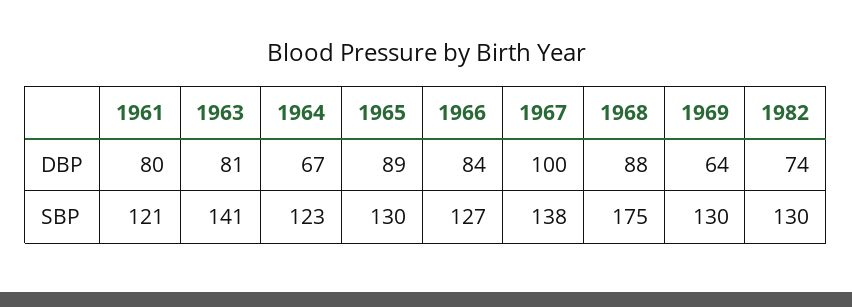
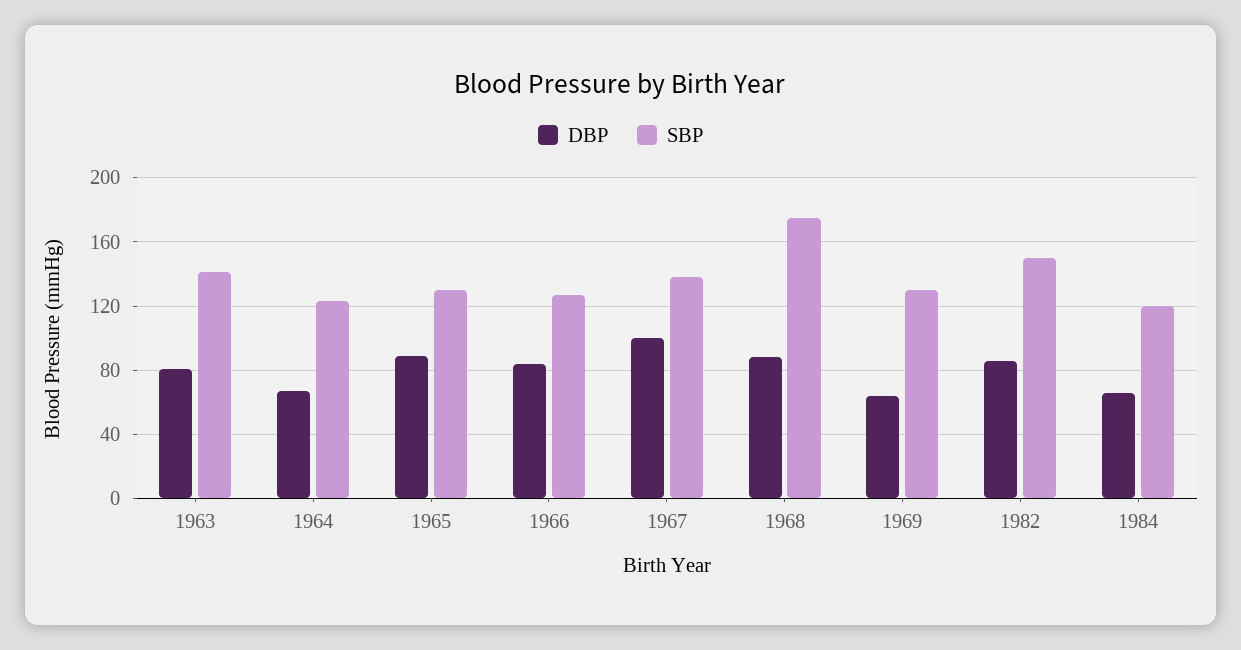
DBP, 1961: 80 -> none
DBP, 1982: 74 -> 85
SBP, 1961: 121 -> none
SBP, 1982: 130 -> 150
DBP, 1984: none -> 65
SBP, 1984: none -> 120

